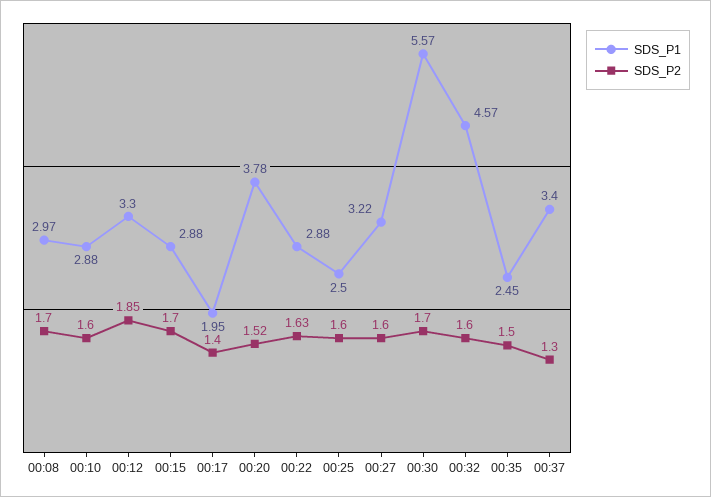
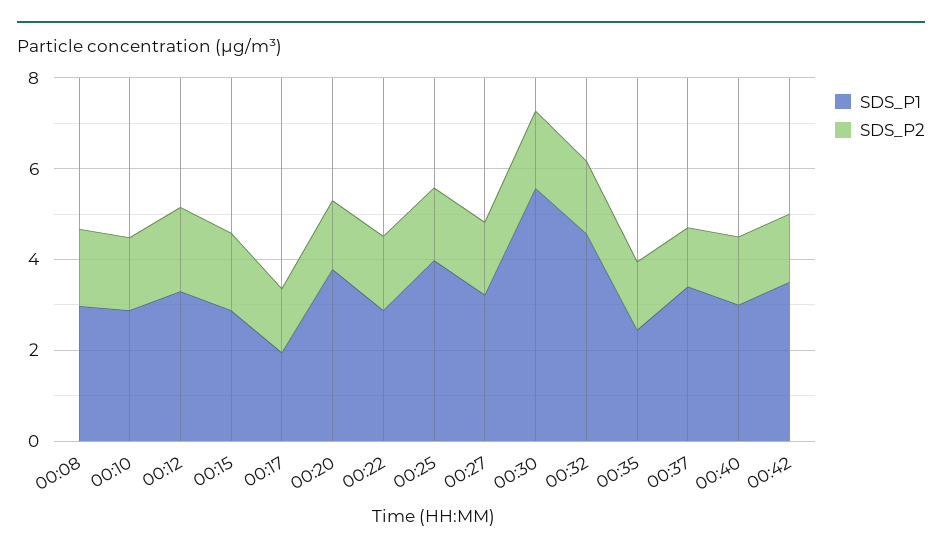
SDS_P1, 00:25: 2.5 -> 4
SDS_P1, 00:40: none -> 3
SDS_P2, 00:40: none -> 1.5
SDS_P1, 00:42: none -> 3.5
SDS_P2, 00:42: none -> 1.5

